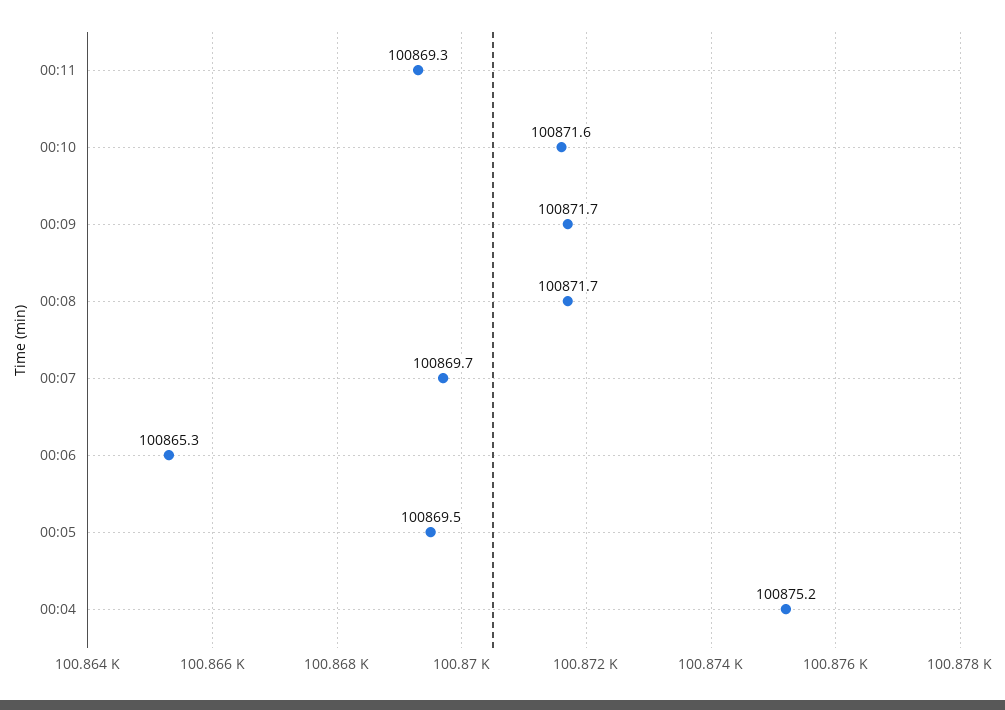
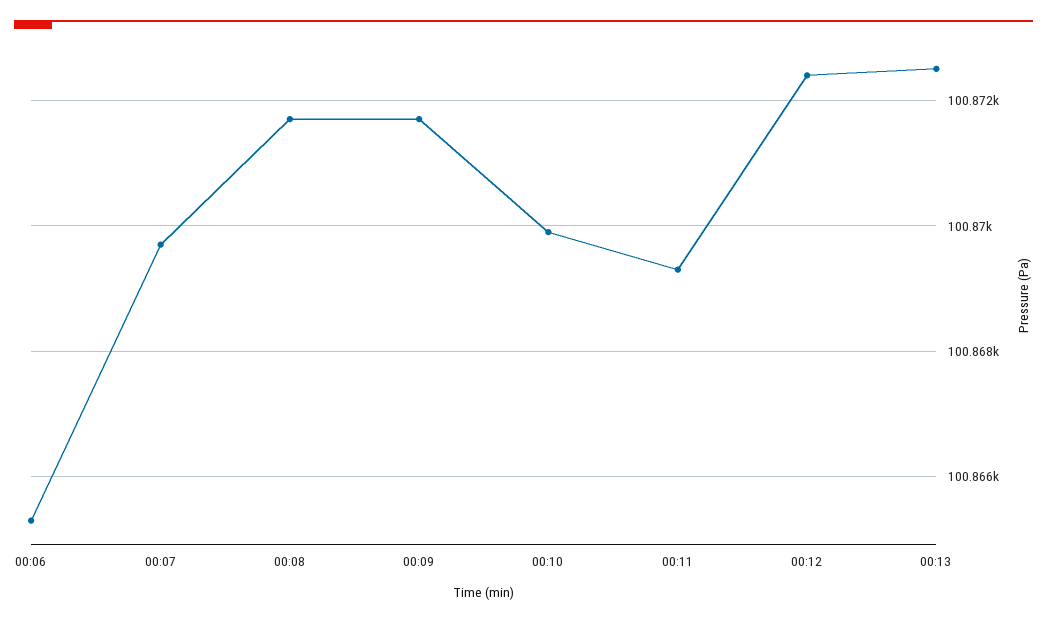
00:10: 100871.6 -> 100870
00:05: 100869.5 -> none
00:04: 100875.2 -> none
00:12: none -> 100872.5
00:13: none -> 100872.5

